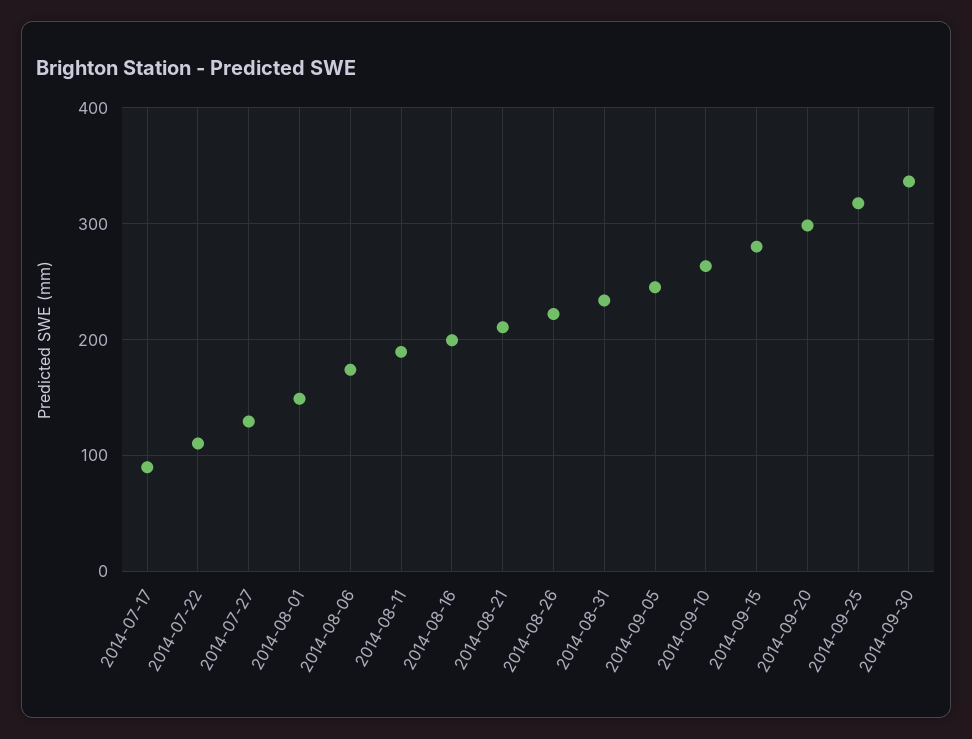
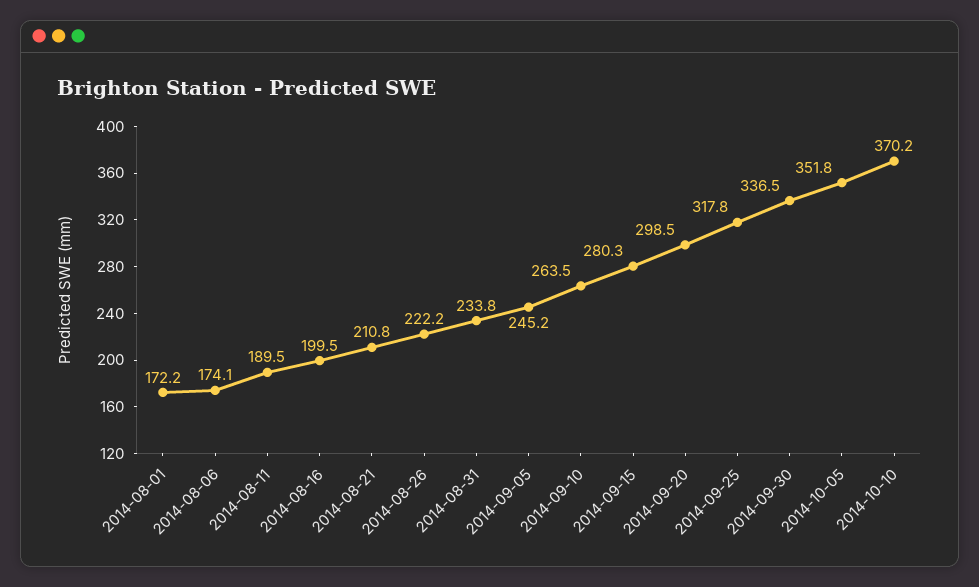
2014-07-17: 90 -> none
2014-07-22: 110 -> none
2014-07-27: 130 -> none
2014-08-01: 150 -> 172.2
2014-10-05: none -> 351.8
2014-10-10: none -> 370.2

